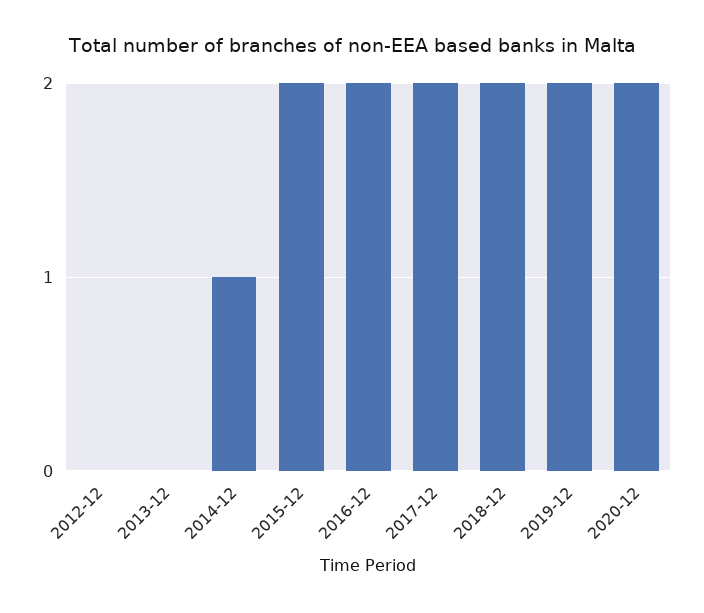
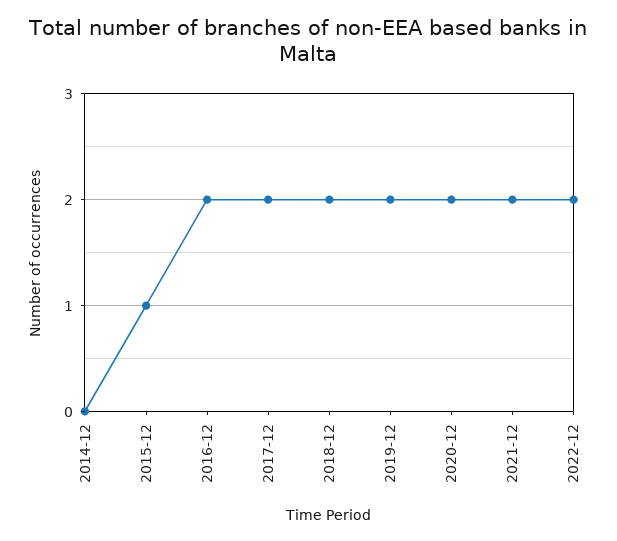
2012-12: 0 -> none
2013-12: 0 -> none
2014-12: 1 -> 0
2015-12: 2 -> 1
2021-12: none -> 2
2022-12: none -> 2

